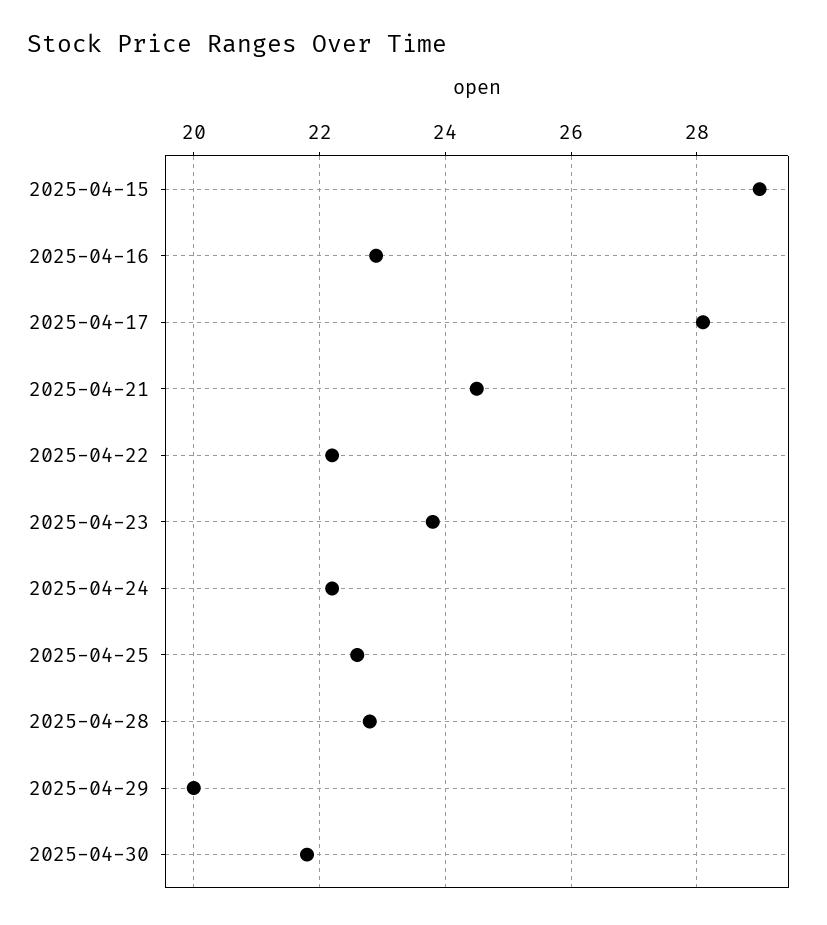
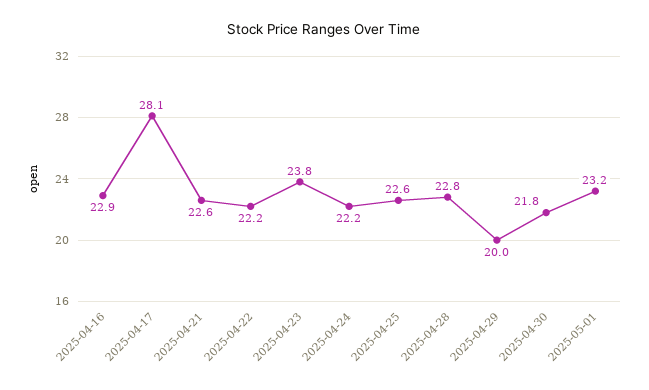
2025-04-15: 29 -> none
2025-04-21: 24.5 -> 22.6
2025-05-01: none -> 23.2

